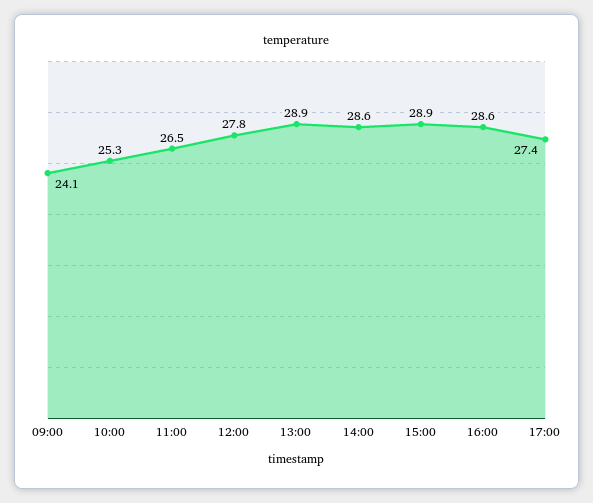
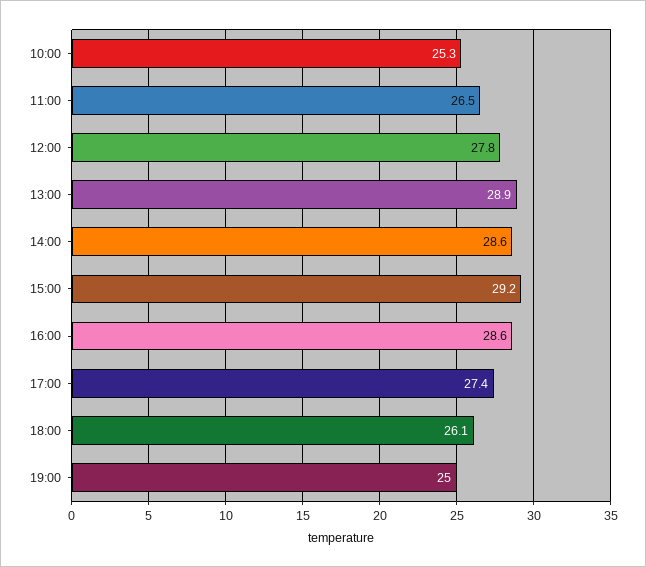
09:00: 24.1 -> none
15:00: 28.9 -> 29.2
18:00: none -> 26.1
19:00: none -> 25

